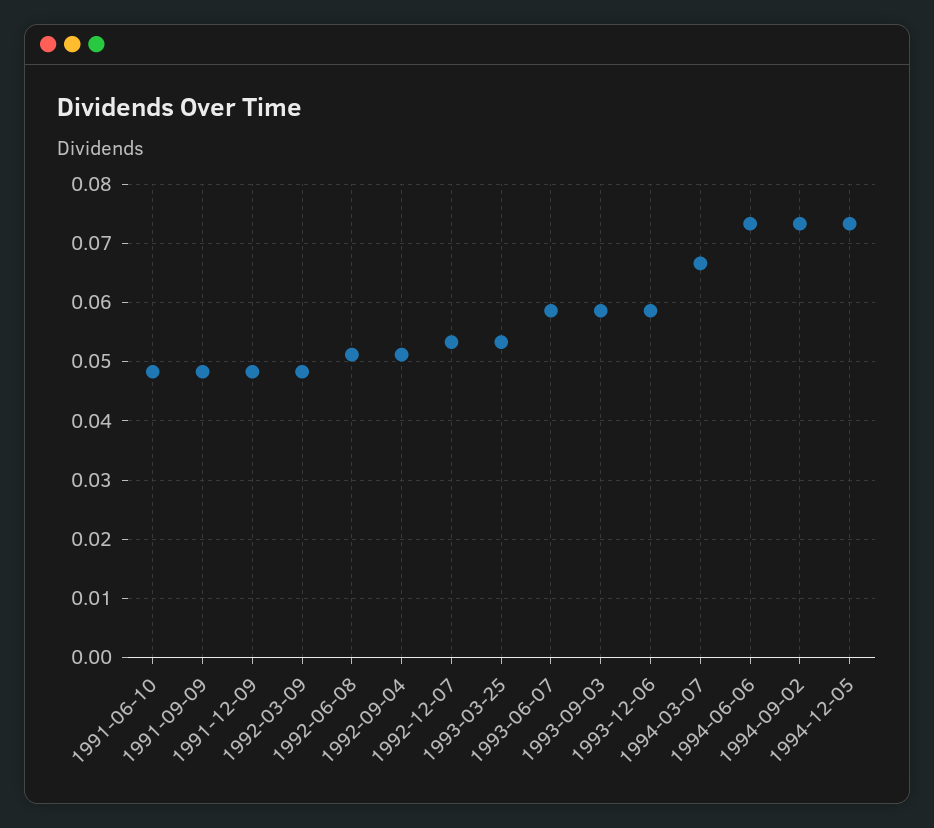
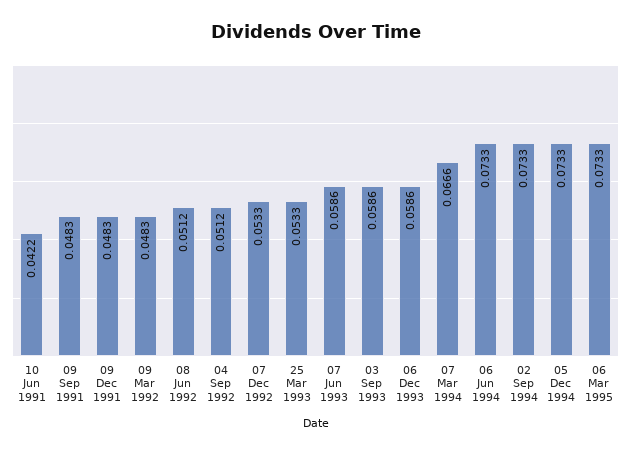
1991-06-10: 0.048 -> 0.0422
06 Mar 1995: none -> 0.0733

